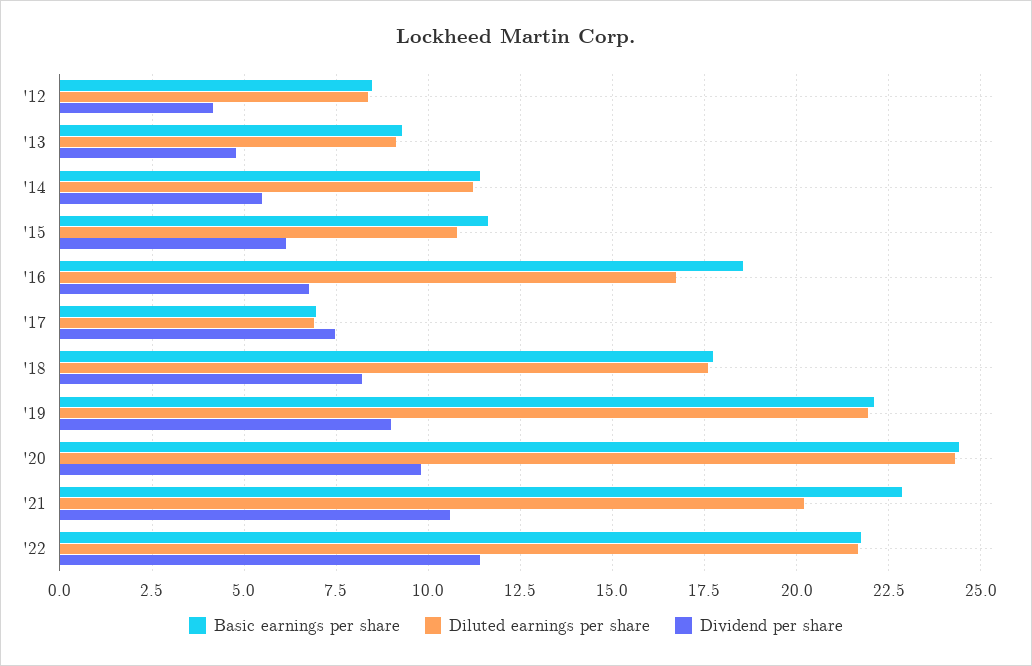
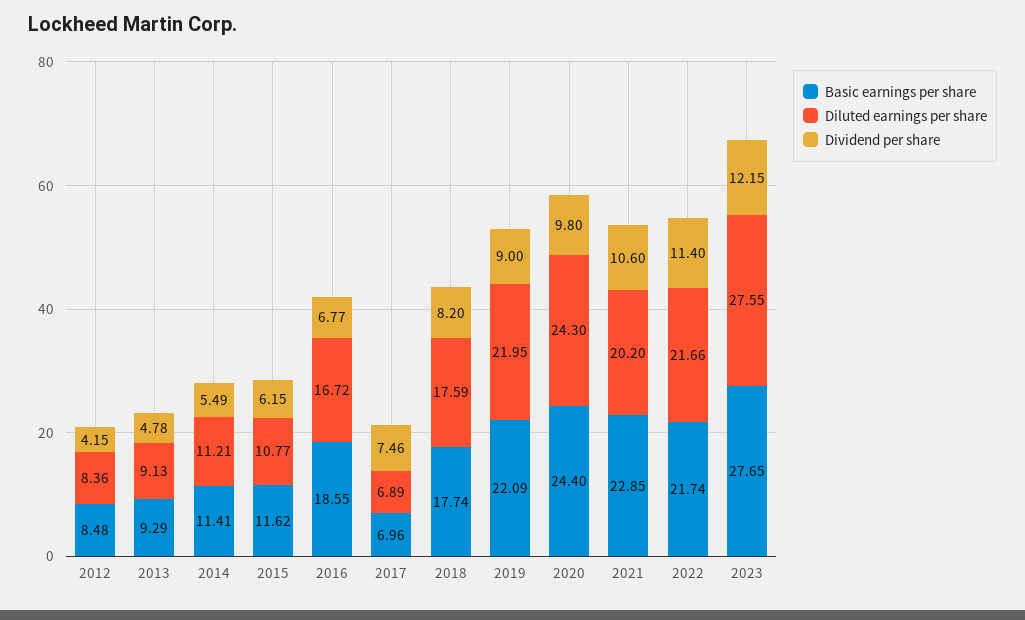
Basic earnings per share, 2023: none -> 27.65
Diluted earnings per share, 2023: none -> 27.55
Dividend per share, 2023: none -> 12.15

